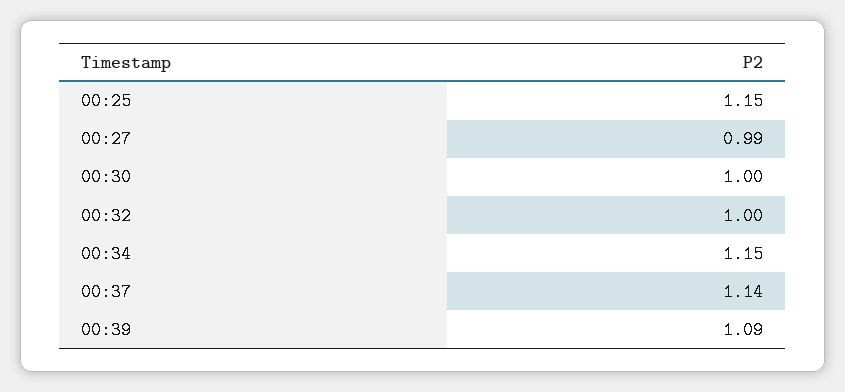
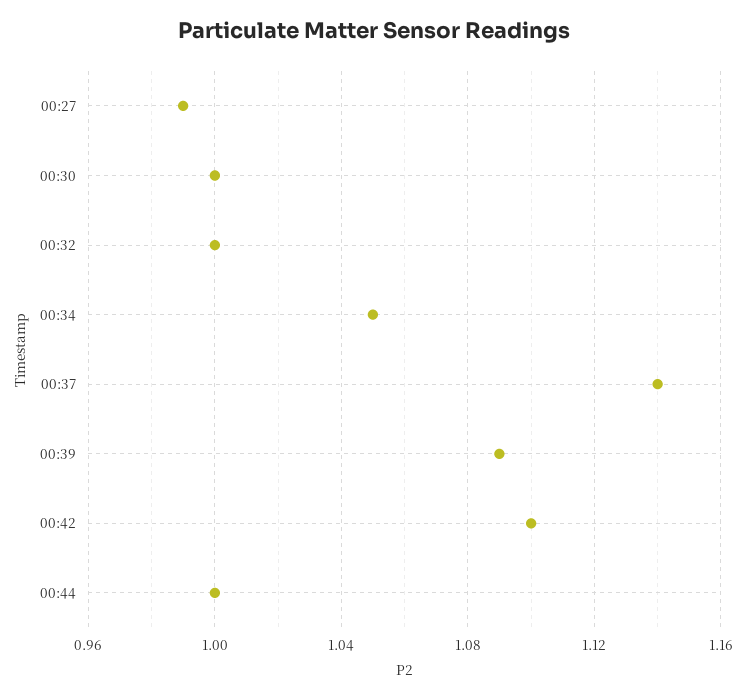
00:25: 1.15 -> none
00:34: 1.15 -> 1.05
00:42: none -> 1.1
00:44: none -> 1

